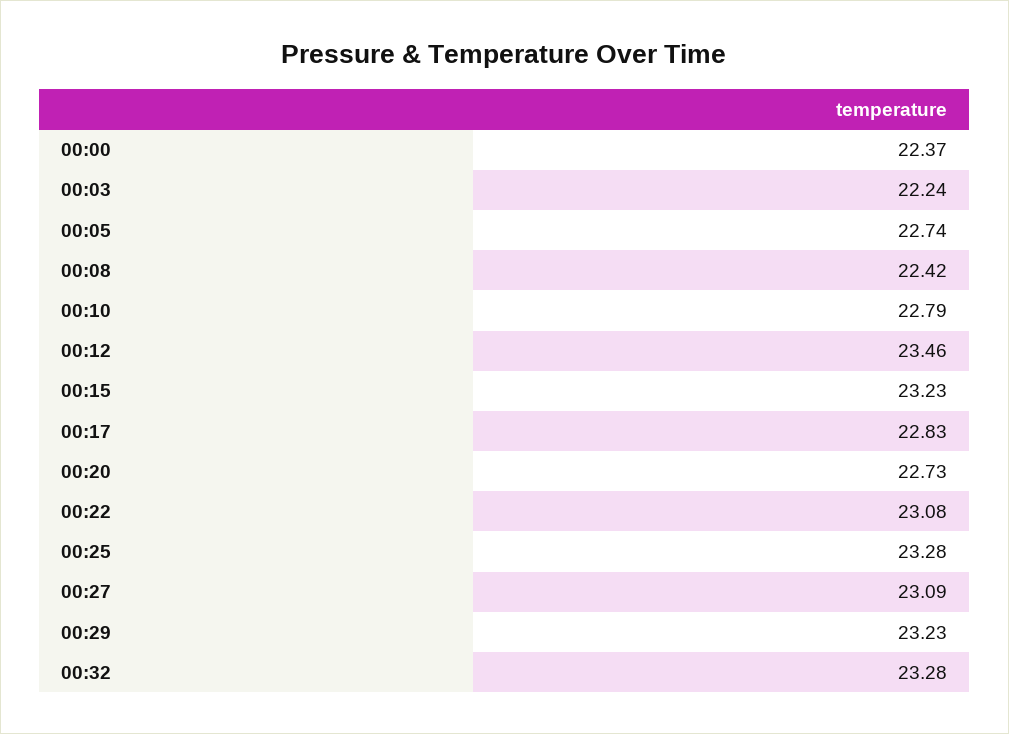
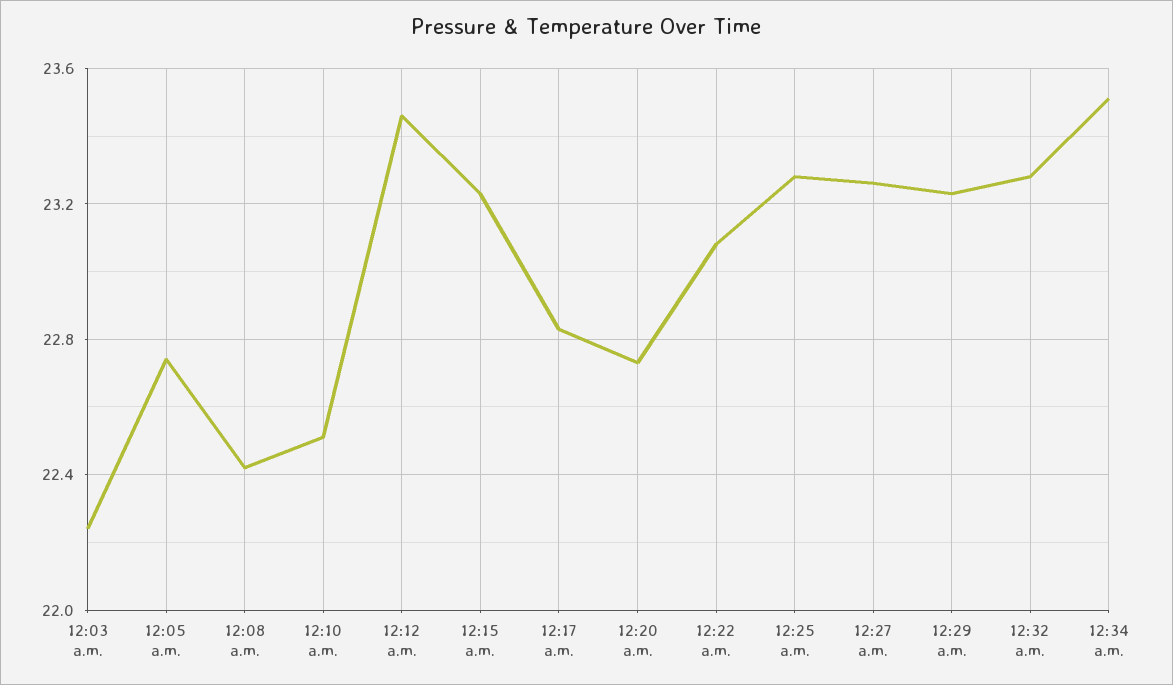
00:00: 22.37 -> none
00:10: 22.79 -> 22.5
00:27: 23.09 -> 23.25
12:34 a.m.: none -> 23.5

